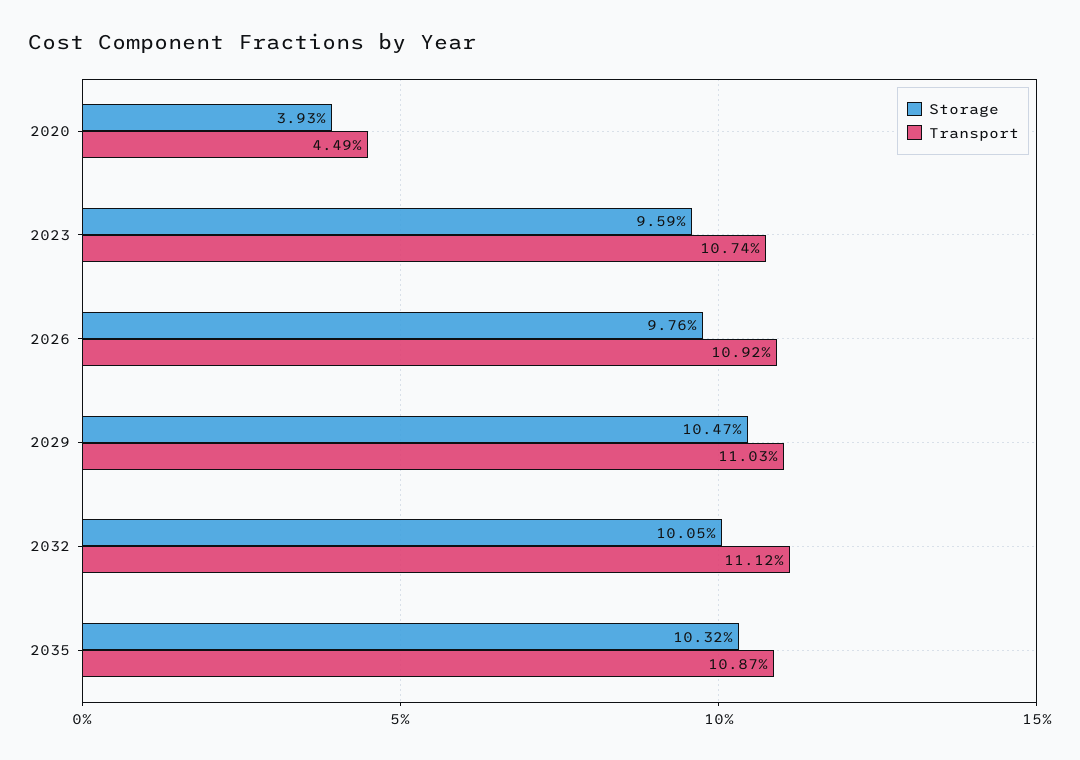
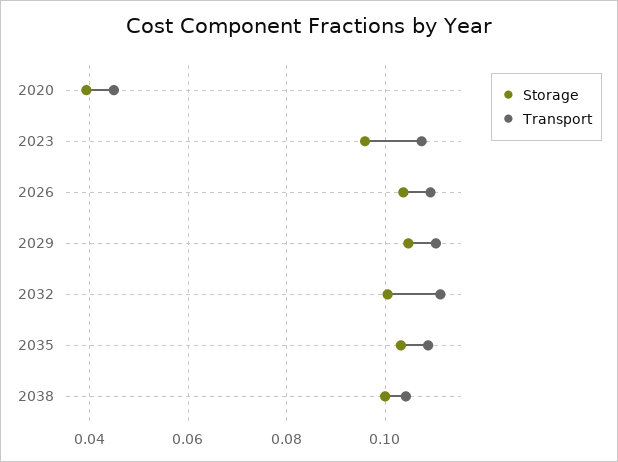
Storage, 2026: 0.0976 -> 0.104
Storage, 2038: none -> 0.1
Transport, 2038: none -> 0.104

